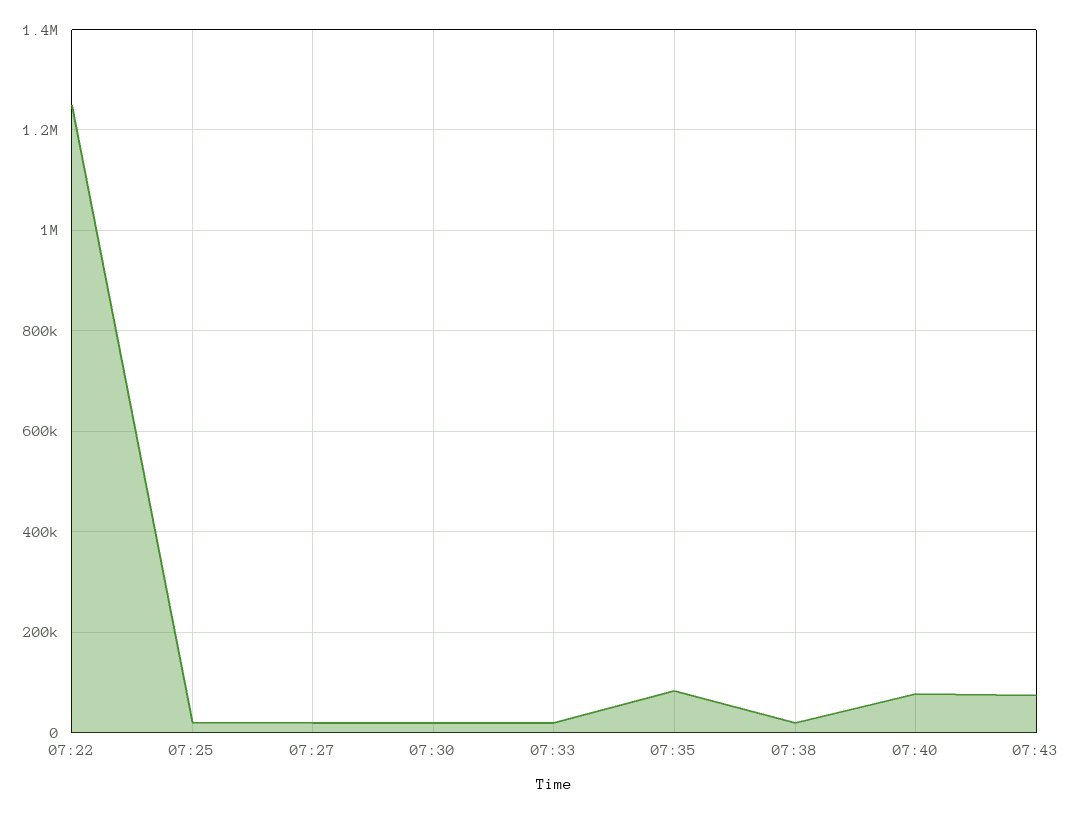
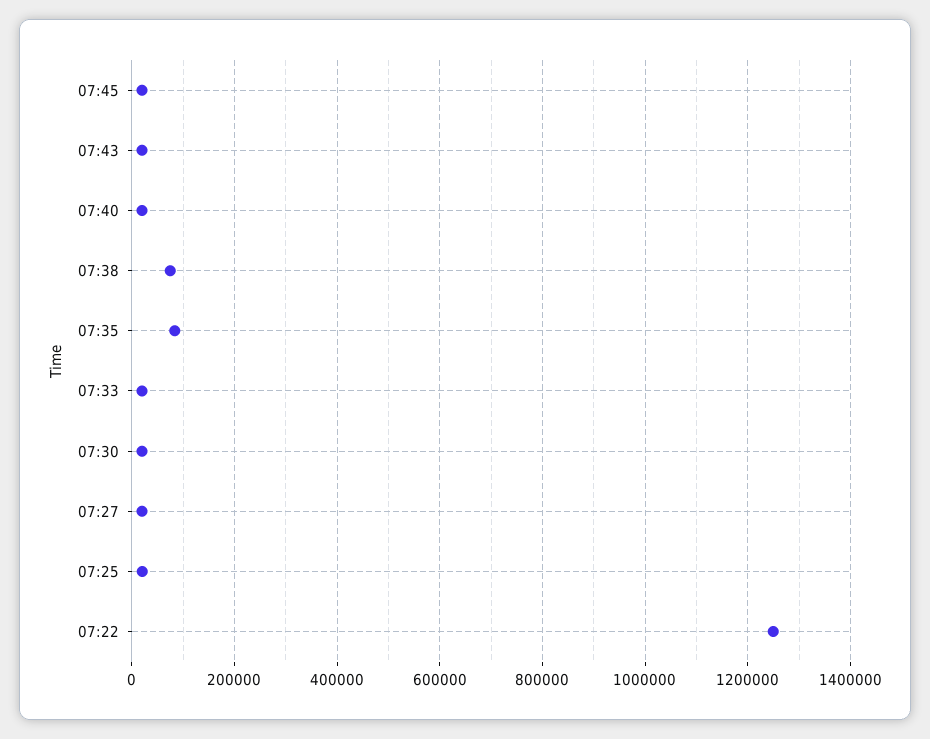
07:38: 20000 -> 80000
07:40: 80000 -> 20000
07:43: 80000 -> 20000
07:45: none -> 20000

